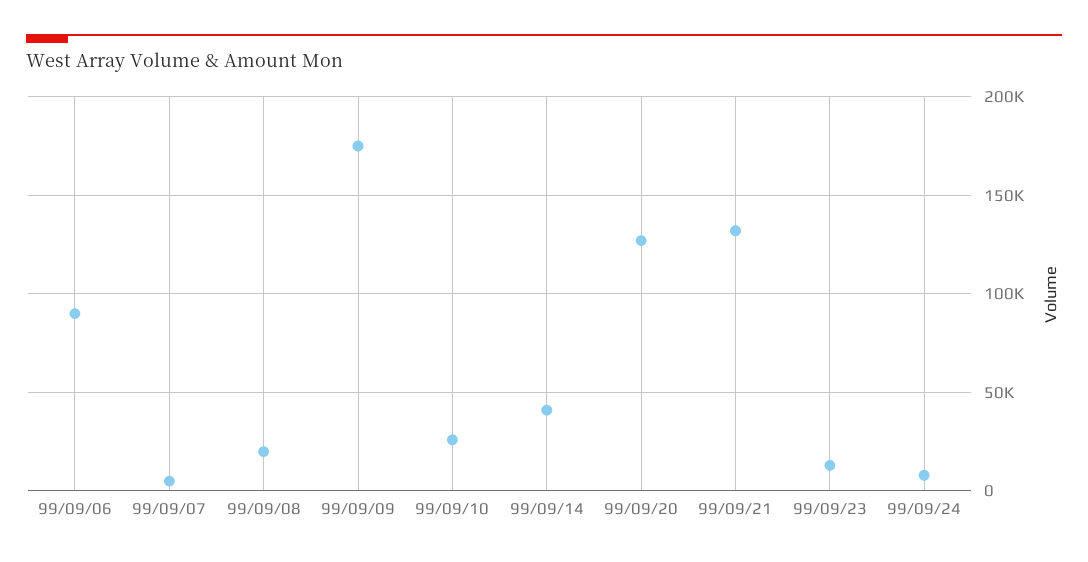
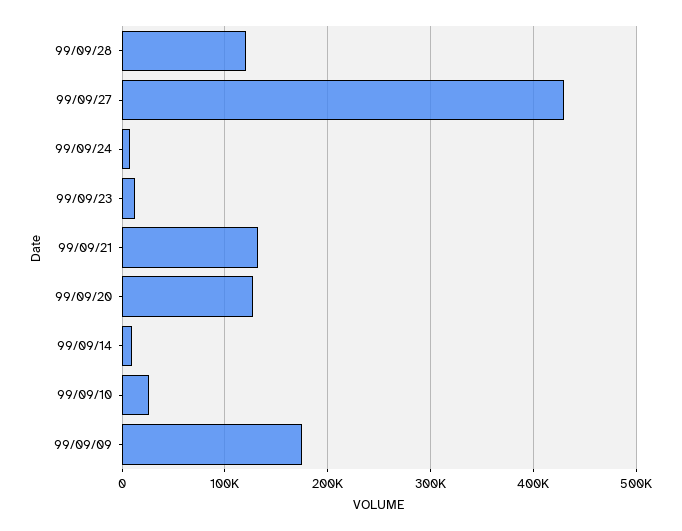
99/09/06: 90000 -> none
99/09/07: 5000 -> none
99/09/08: 20000 -> none
99/09/14: 40000 -> 10000
99/09/28: none -> 120000
99/09/27: none -> 430000

